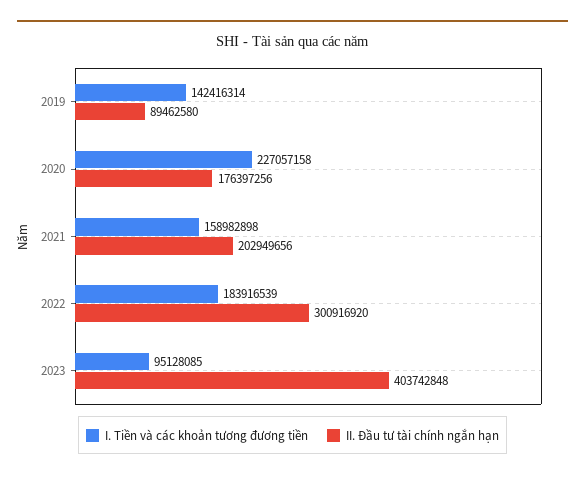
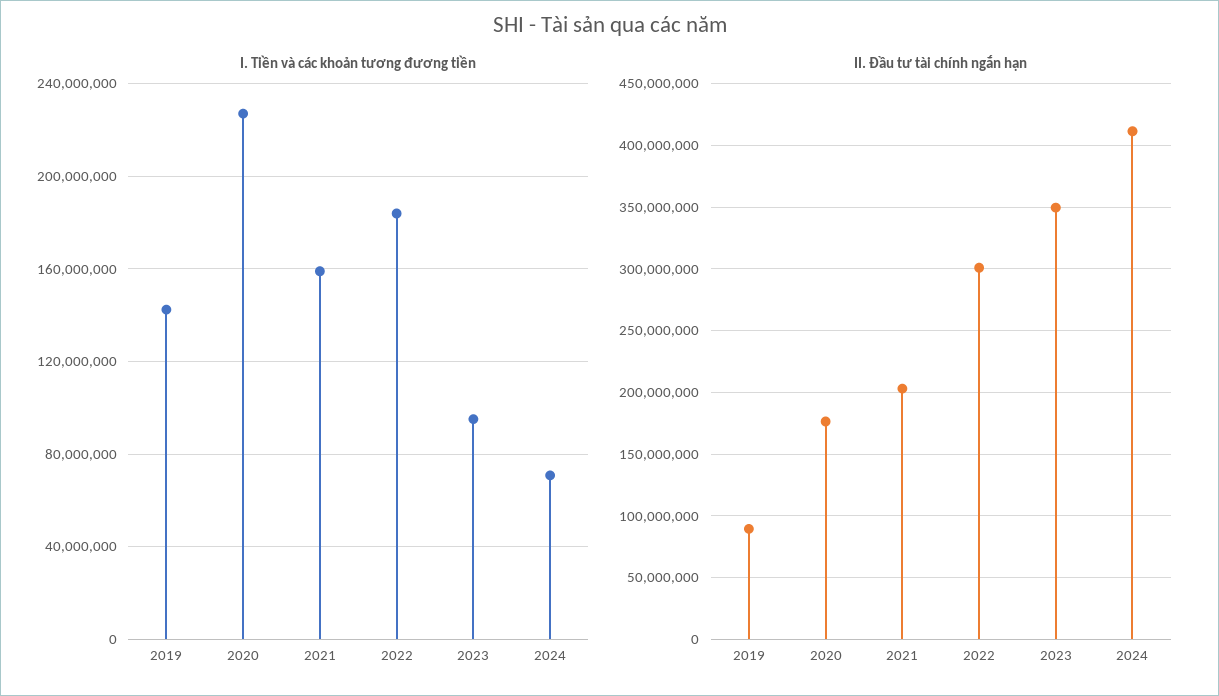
II. Đầu tư tài chính ngắn hạn, 2023: 403742848 -> 350000000
I. Tiền và các khoản tương đương tiền, 2024: none -> 70000000
II. Đầu tư tài chính ngắn hạn, 2024: none -> 410000000

